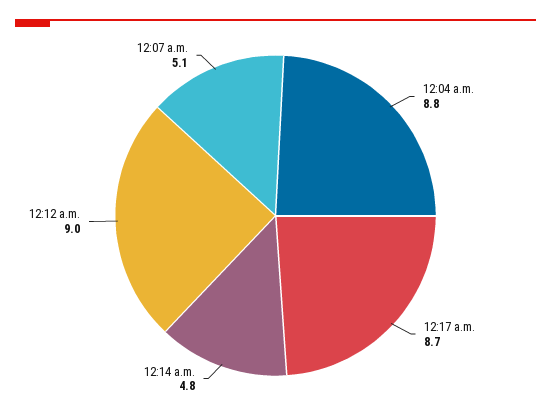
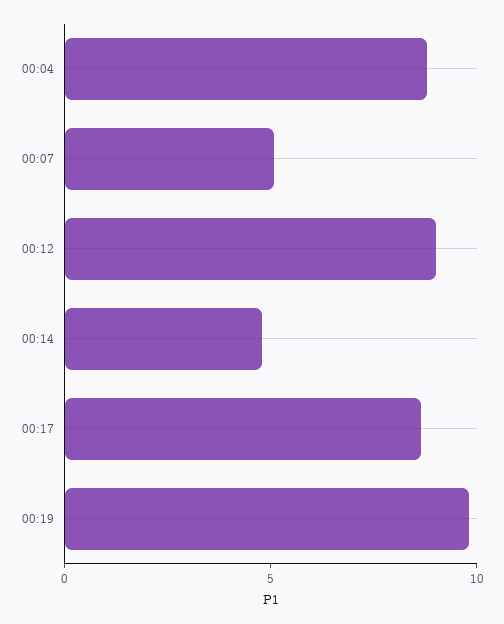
00:19: none -> 10

